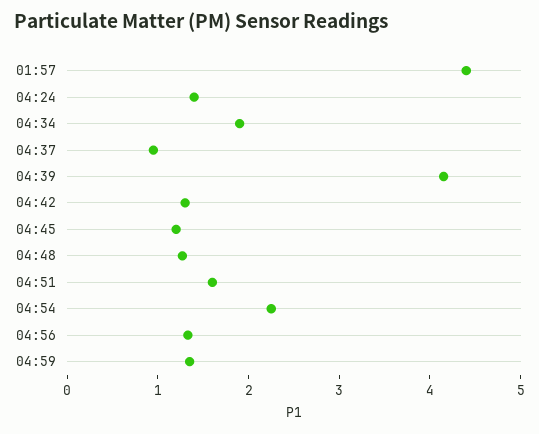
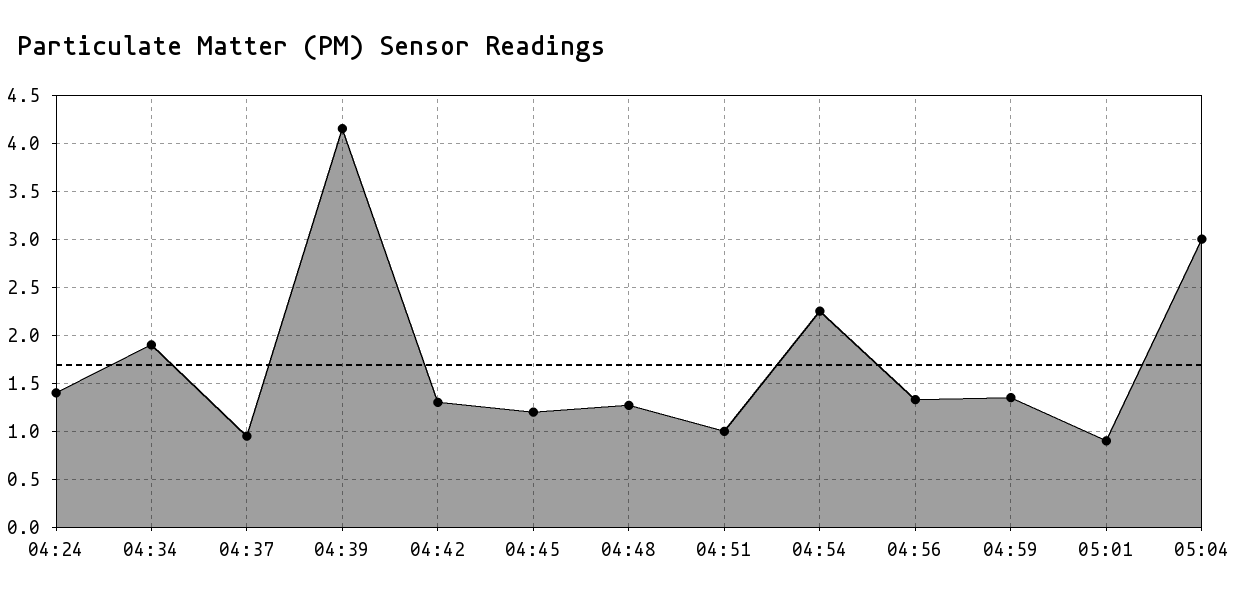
01:57: 4.4 -> none
04:51: 1.6 -> 1
05:01: none -> 0.9
05:04: none -> 3

